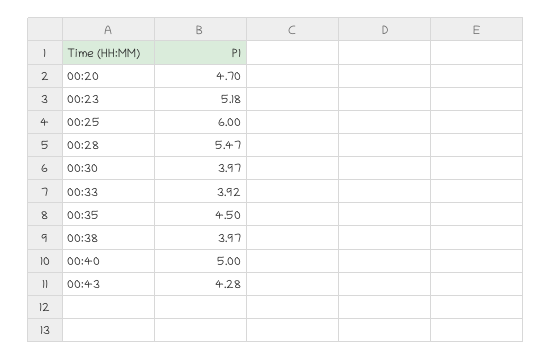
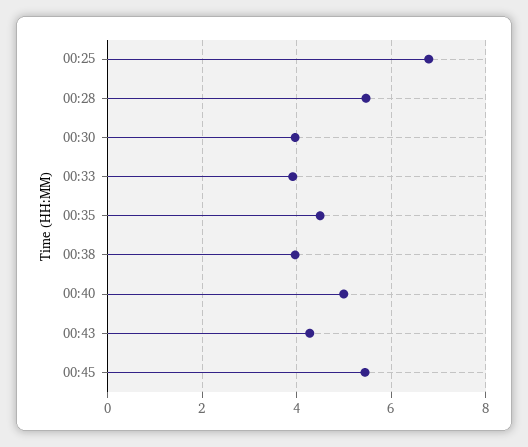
00:20: 4.7 -> none
00:23: 5.18 -> none
00:25: 6 -> 6.8
00:45: none -> 5.4

